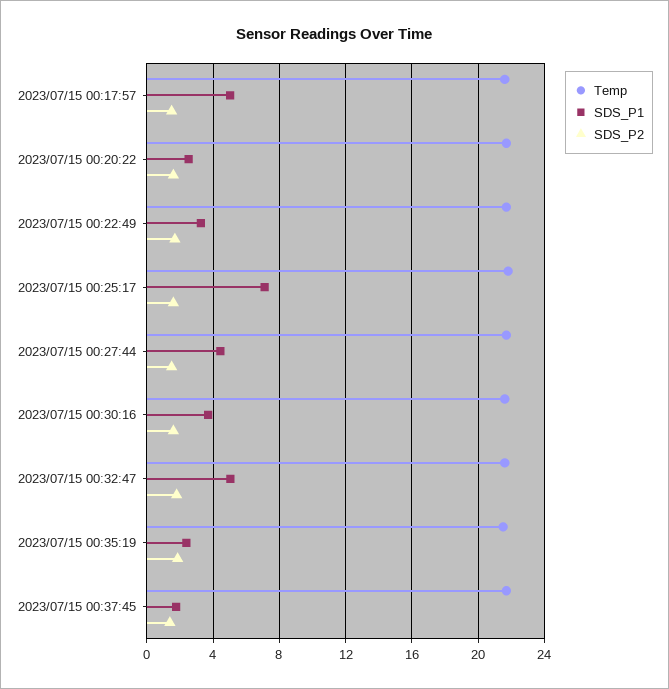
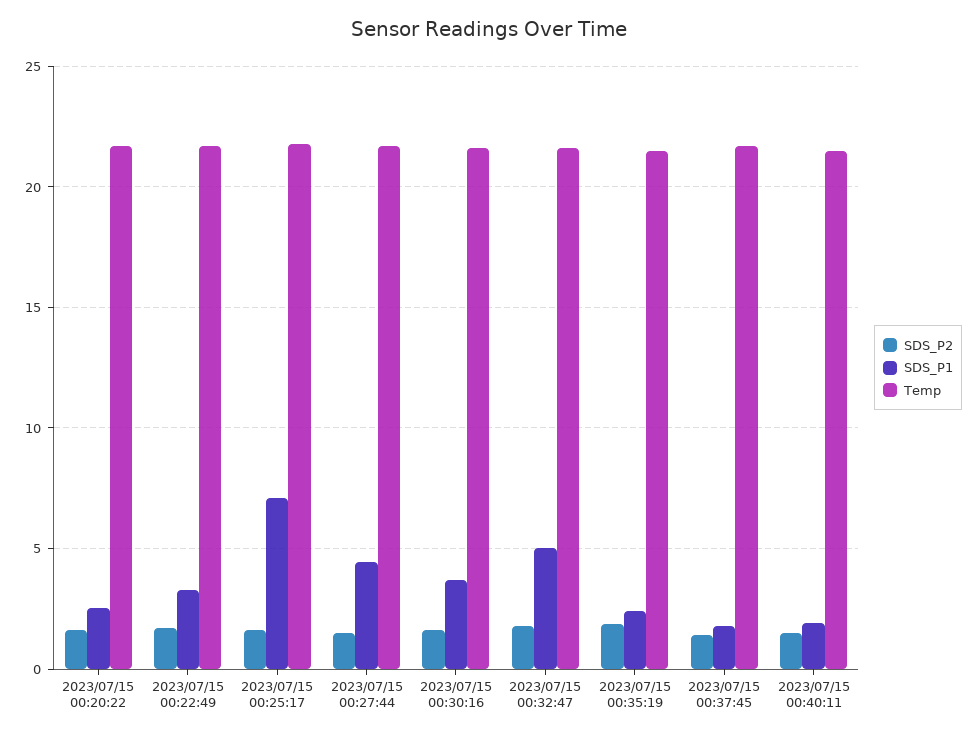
Temp, 2023/07/15 00:17:57: 21.5 -> none
SDS_P1, 2023/07/15 00:17:57: 5 -> none
SDS_P2, 2023/07/15 00:17:57: 1.5 -> none
SDS_P2, 2023/07/15 00:40:11: none -> 1.5
SDS_P1, 2023/07/15 00:40:11: none -> 2
Temp, 2023/07/15 00:40:11: none -> 21.5

